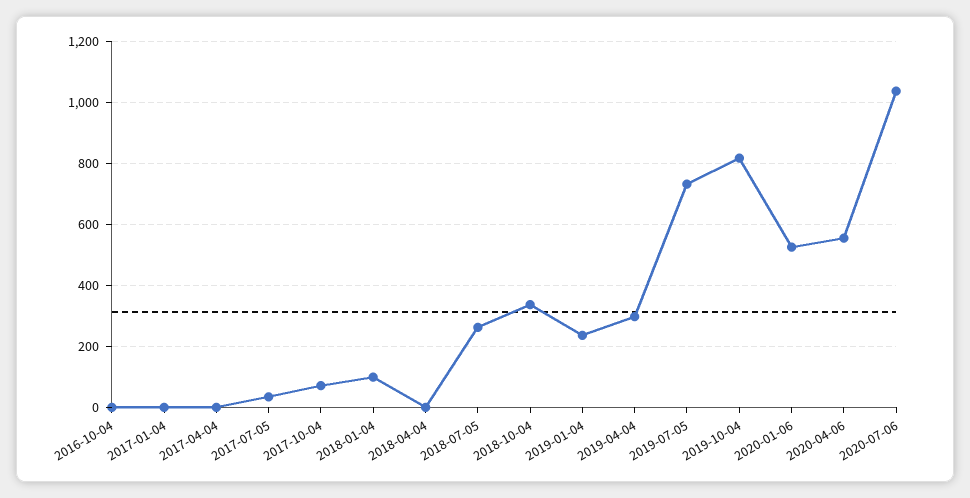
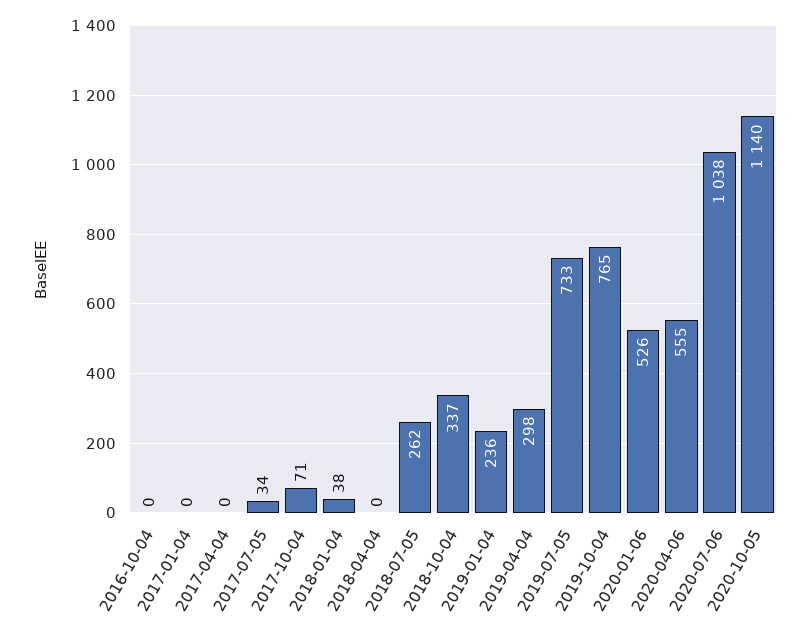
2018-01-04: 100 -> 38
2019-10-04: 820 -> 765
2020-10-05: none -> 1140

